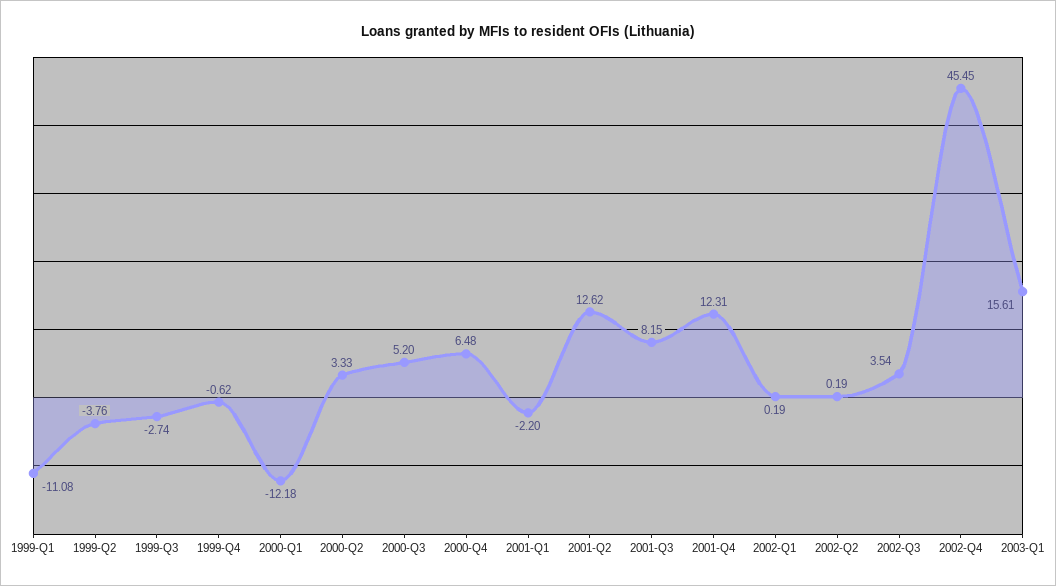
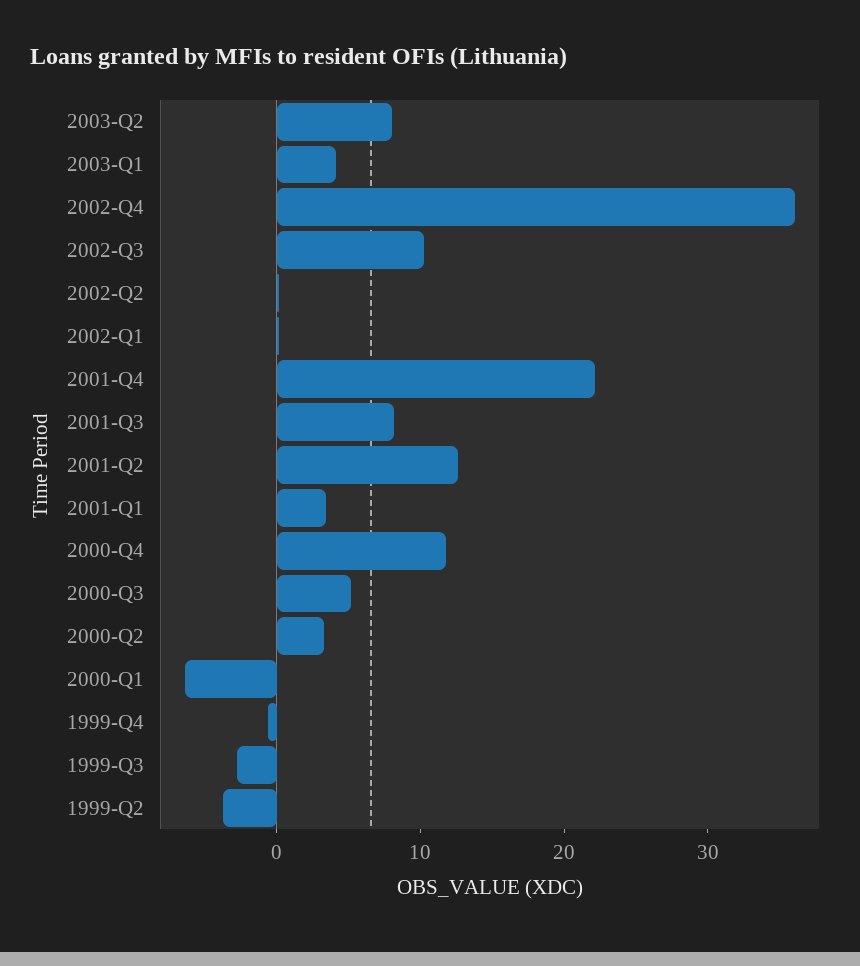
1999-Q1: -11.08 -> none
2000-Q1: -12.18 -> -6
2000-Q4: 6.48 -> 12
2001-Q1: -2.2 -> 4
2001-Q4: 12.31 -> 22
2002-Q3: 3.54 -> 10
2002-Q4: 45.45 -> 36
2003-Q1: 15.61 -> 4
2003-Q2: none -> 8

